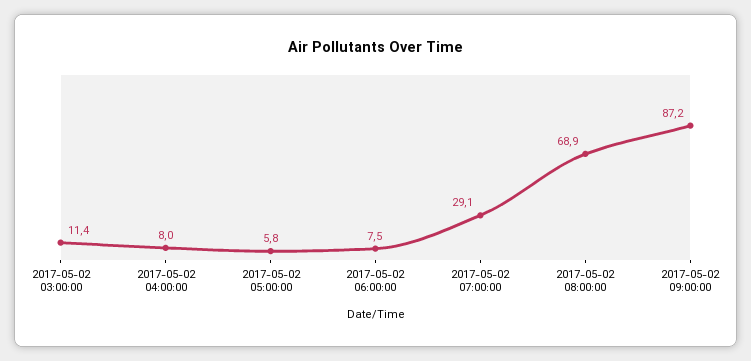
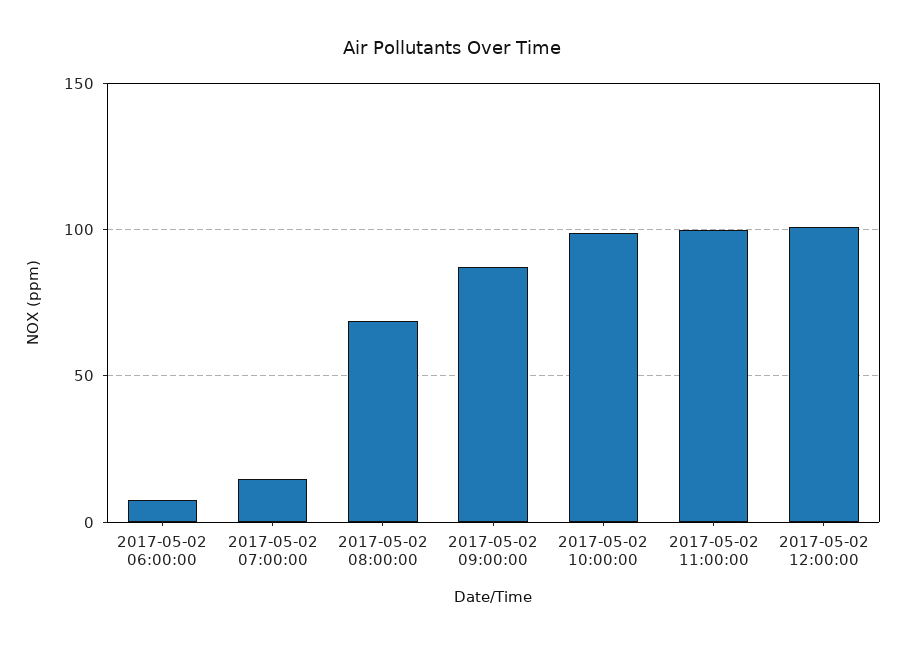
2017-05-02 03:00:00: 11.4 -> none
2017-05-02 04:00:00: 8 -> none
2017-05-02 05:00:00: 5.8 -> none
2017-05-02 07:00:00: 29.1 -> 15
2017-05-02 10:00:00: none -> 100
2017-05-02 11:00:00: none -> 100
2017-05-02 12:00:00: none -> 100

